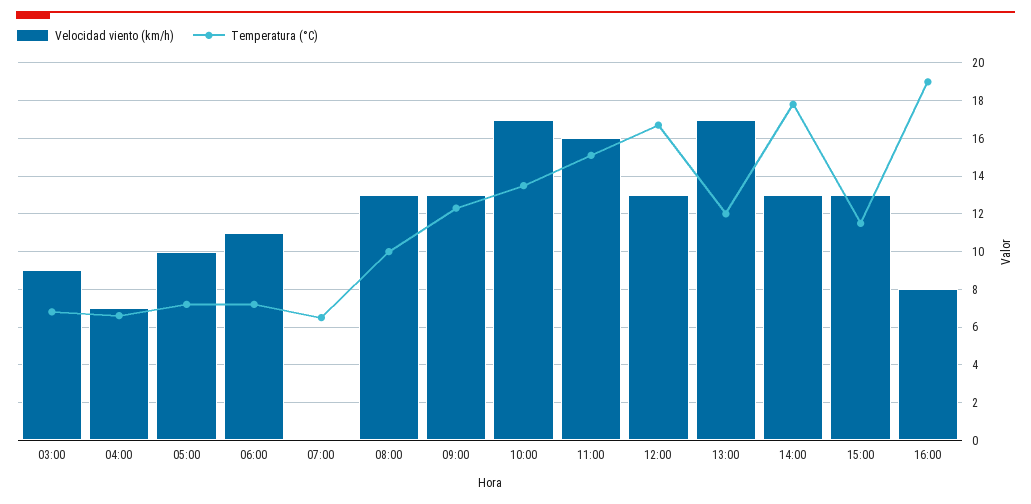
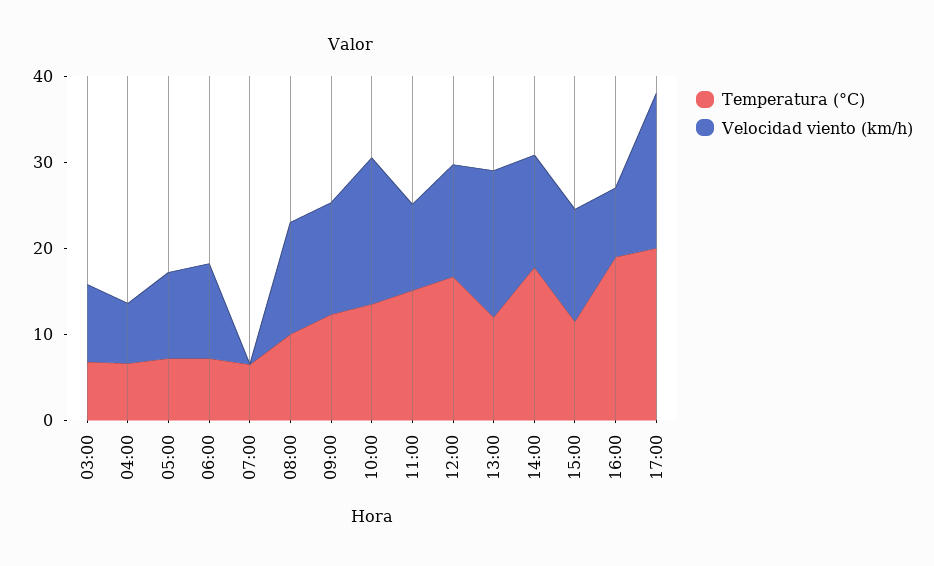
Velocidad viento (km/h), 11:00: 16 -> 10
Temperatura (°C), 17:00: none -> 20
Velocidad viento (km/h), 17:00: none -> 18

